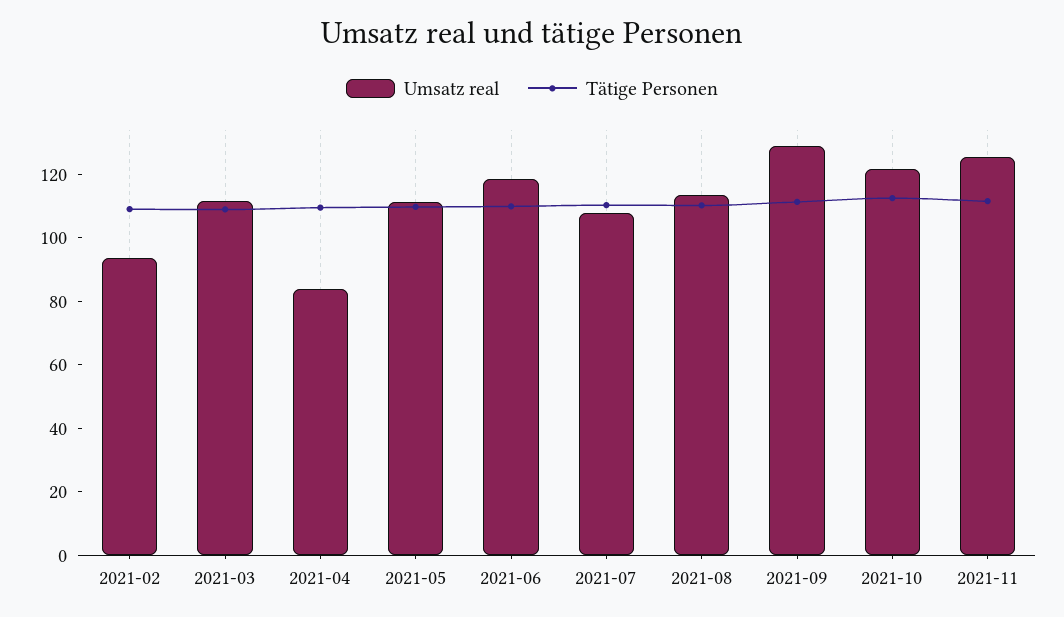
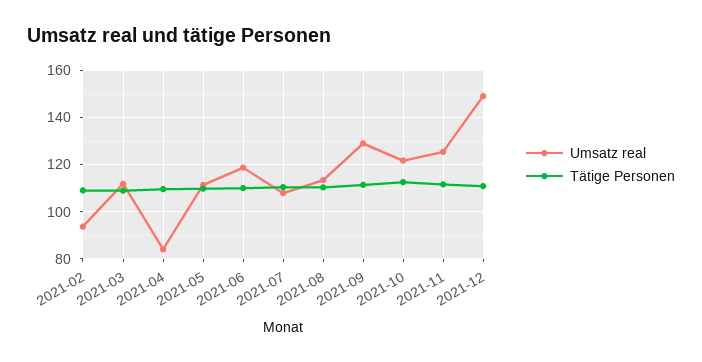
Umsatz real, 2021-12: none -> 150
Tätige Personen, 2021-12: none -> 110

